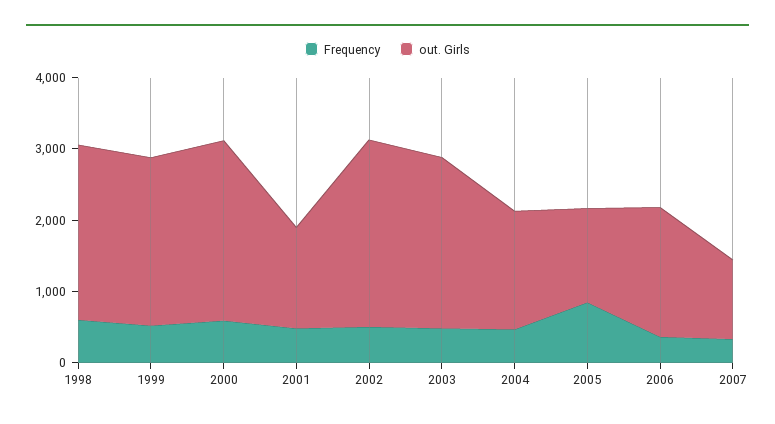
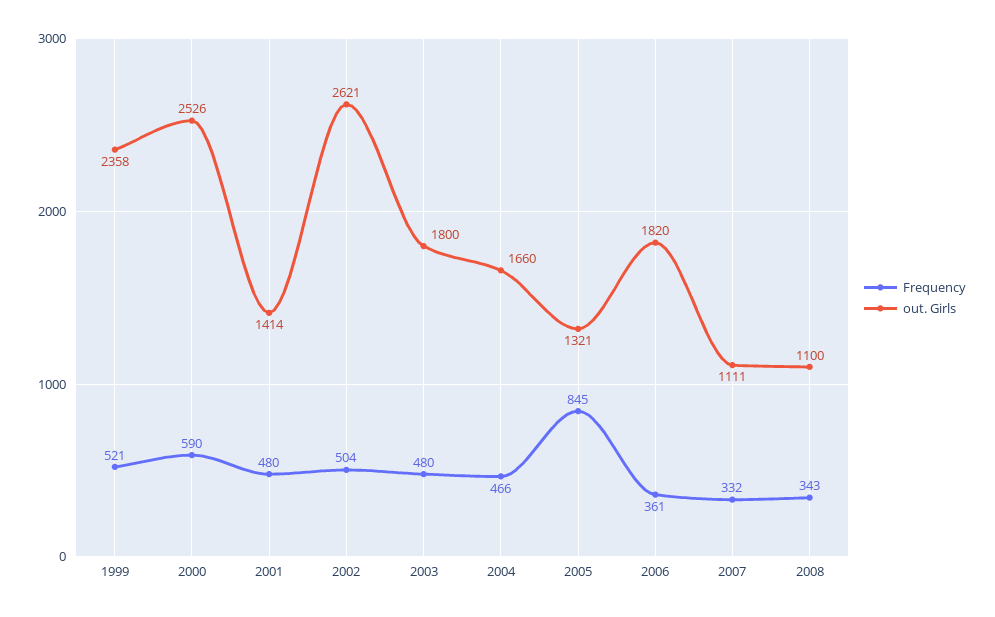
Frequency, 1998: 600 -> none
out. Girls, 1998: 2400 -> none
out. Girls, 2003: 2400 -> 1800
Frequency, 2008: none -> 343
out. Girls, 2008: none -> 1100

